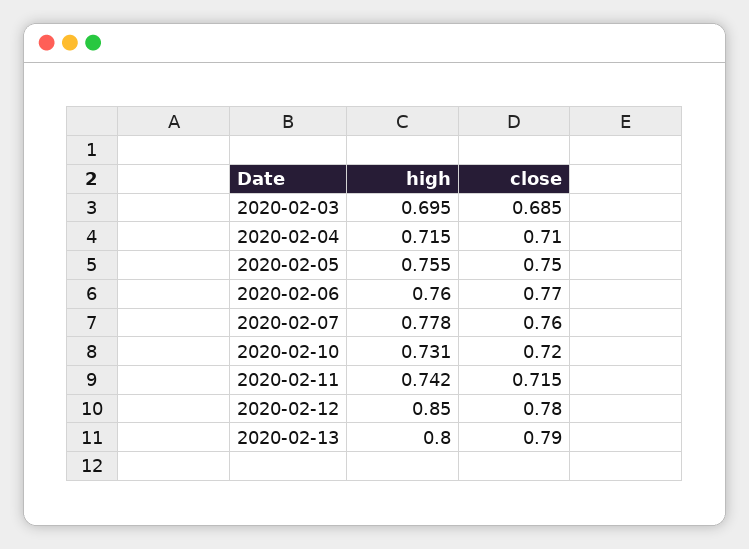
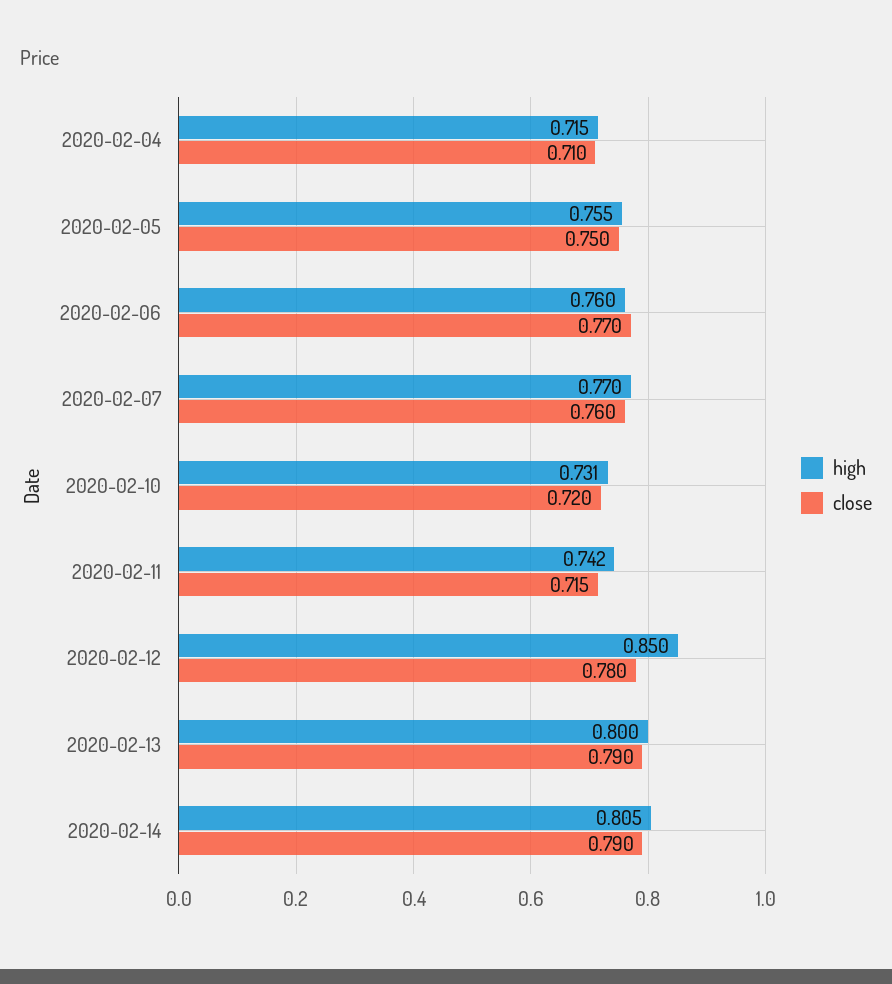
high, 2020-02-03: 0.695 -> none
close, 2020-02-03: 0.685 -> none
high, 2020-02-07: 0.778 -> 0.77
high, 2020-02-14: none -> 0.805
close, 2020-02-14: none -> 0.79

